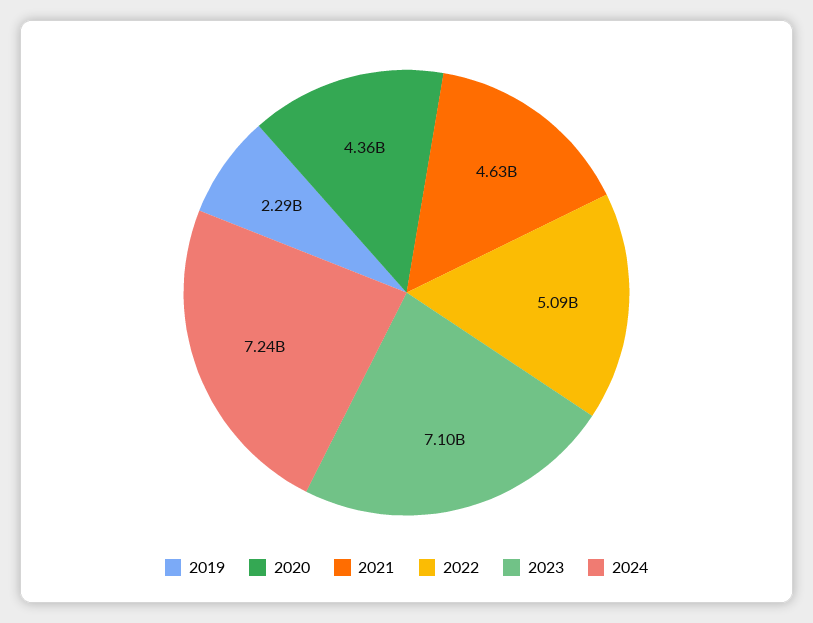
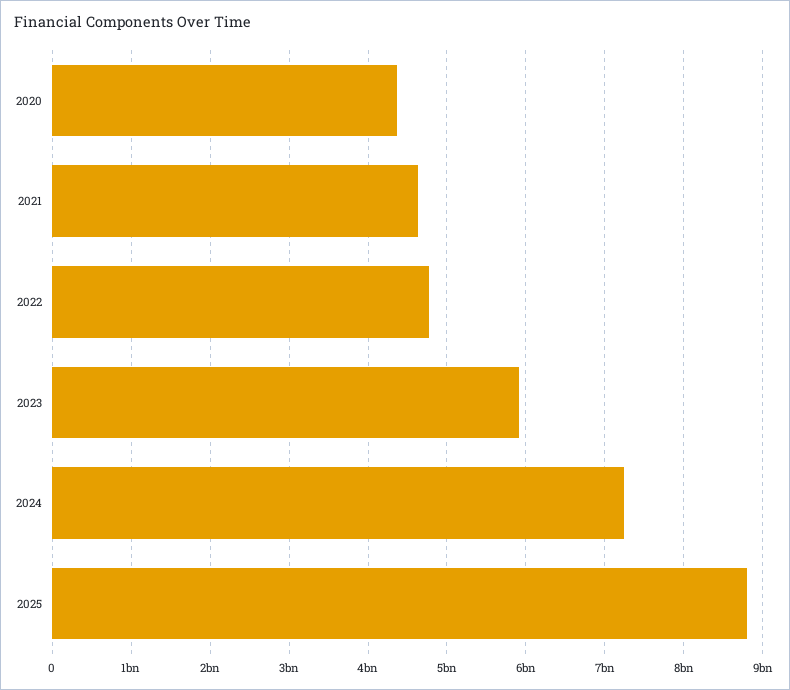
2019: 2290000000 -> none
2022: 5090000000 -> 4800000000
2023: 7100000000 -> 5900000000
2025: none -> 8800000000

